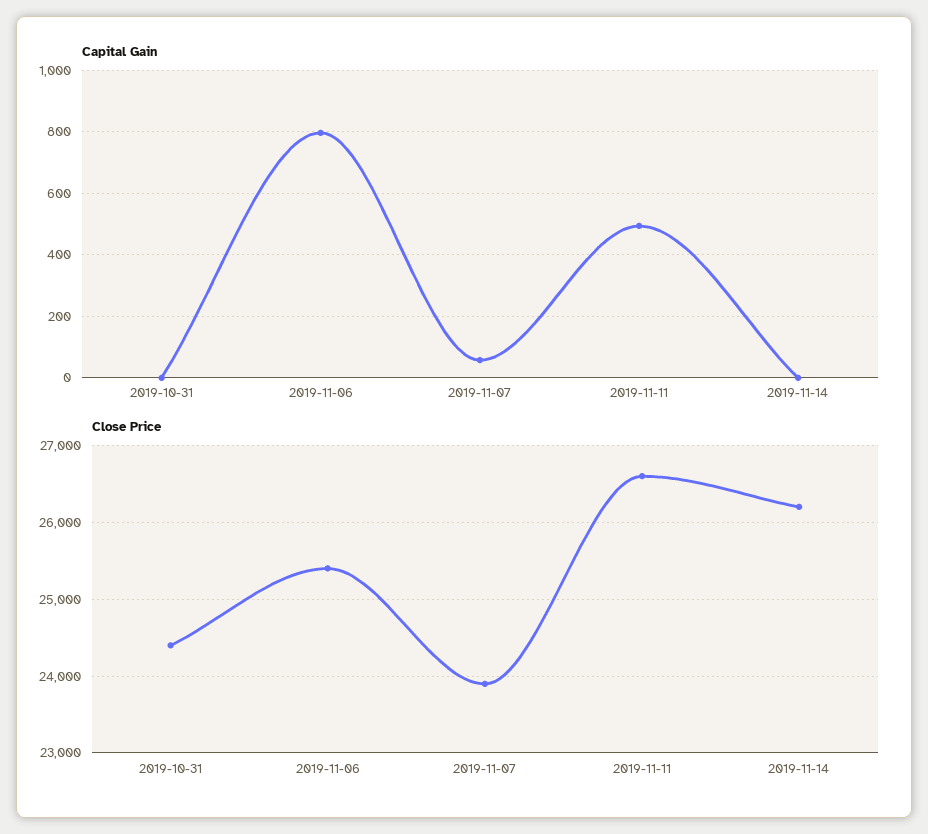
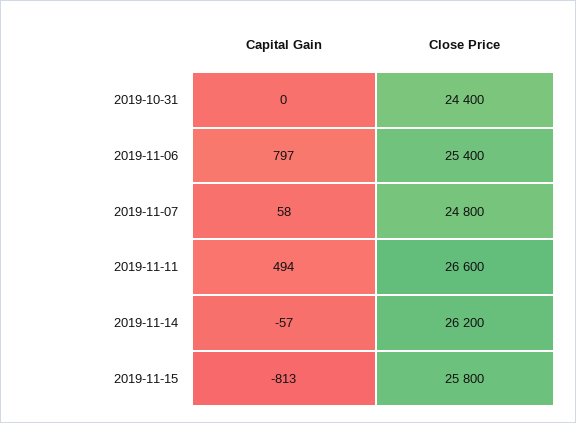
Capital Gain, 2019-11-14: 0 -> -57
Close Price, 2019-11-07: 23900 -> 24800
Capital Gain, 2019-11-15: none -> -813
Close Price, 2019-11-15: none -> 25800

